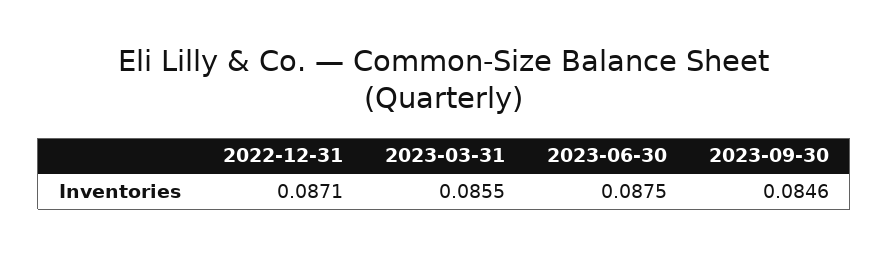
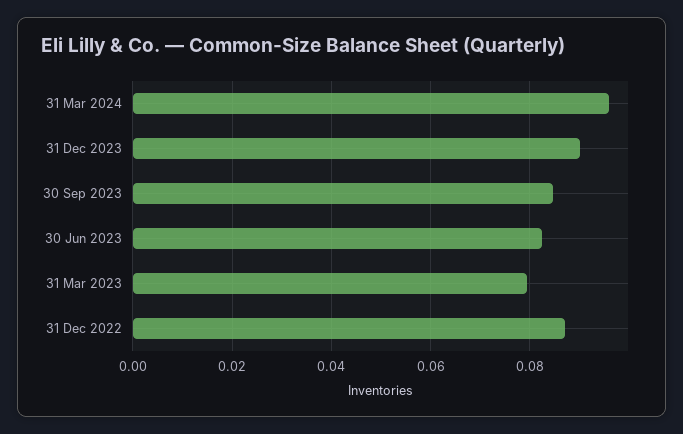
2023-03-31: 0.0855 -> 0.08
2023-06-30: 0.0875 -> 0.082
31 Mar 2024: none -> 0.096
31 Dec 2023: none -> 0.09

